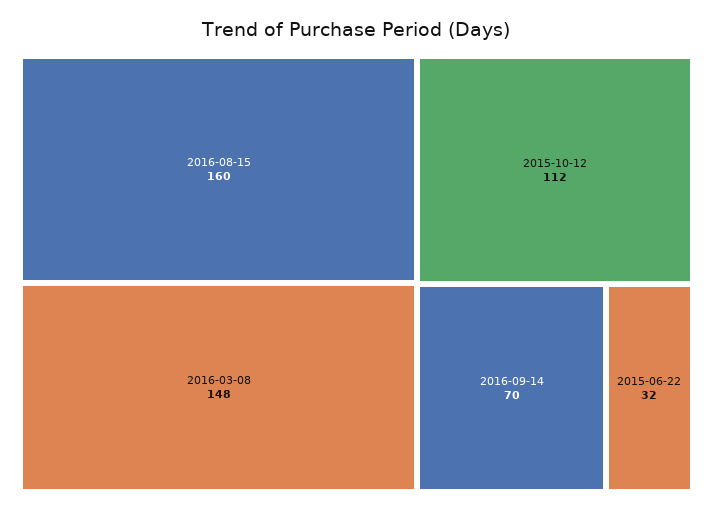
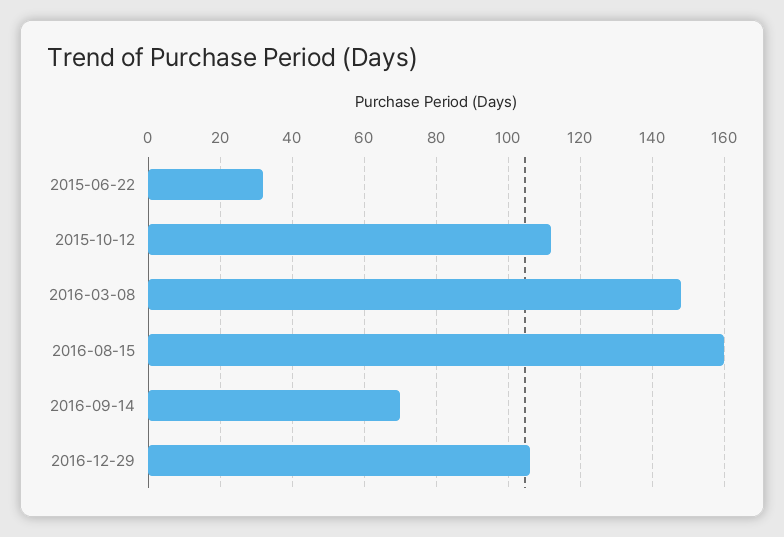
2016-12-29: none -> 105

